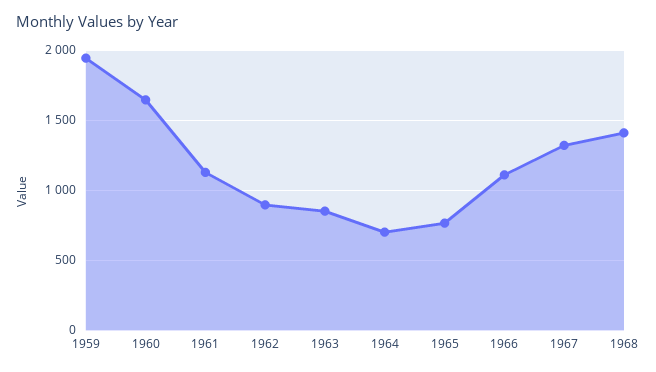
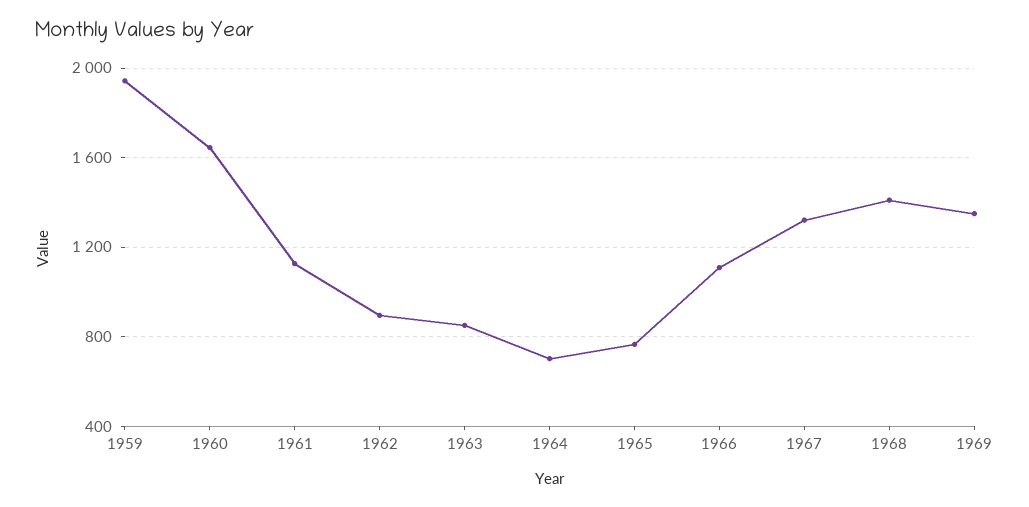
1969: none -> 1350

